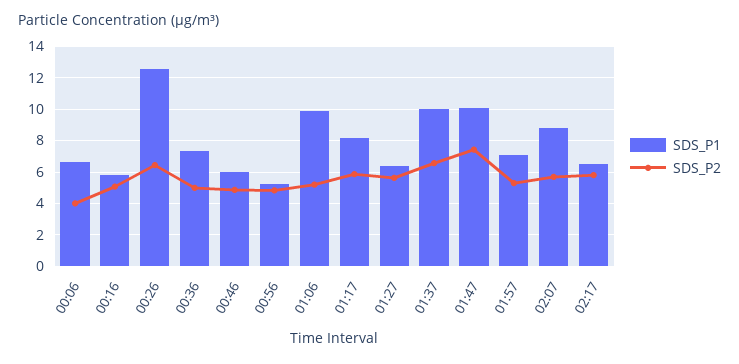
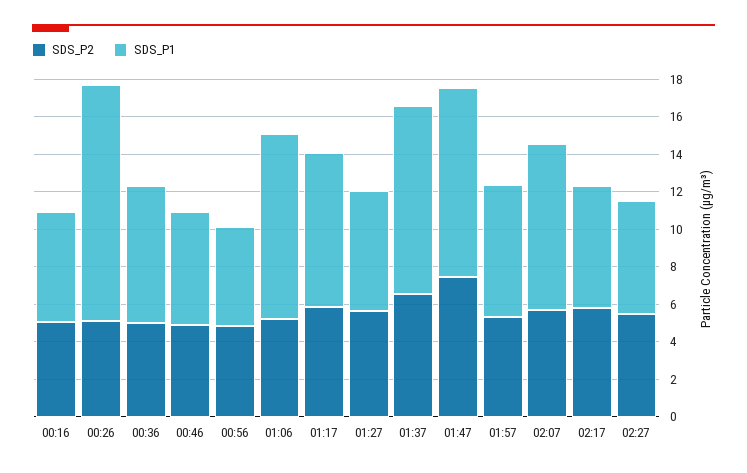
SDS_P1, 00:06: 6.5 -> none
SDS_P2, 00:06: 4 -> none
SDS_P2, 00:26: 6.5 -> 5
SDS_P2, 02:27: none -> 5.5
SDS_P1, 02:27: none -> 6

